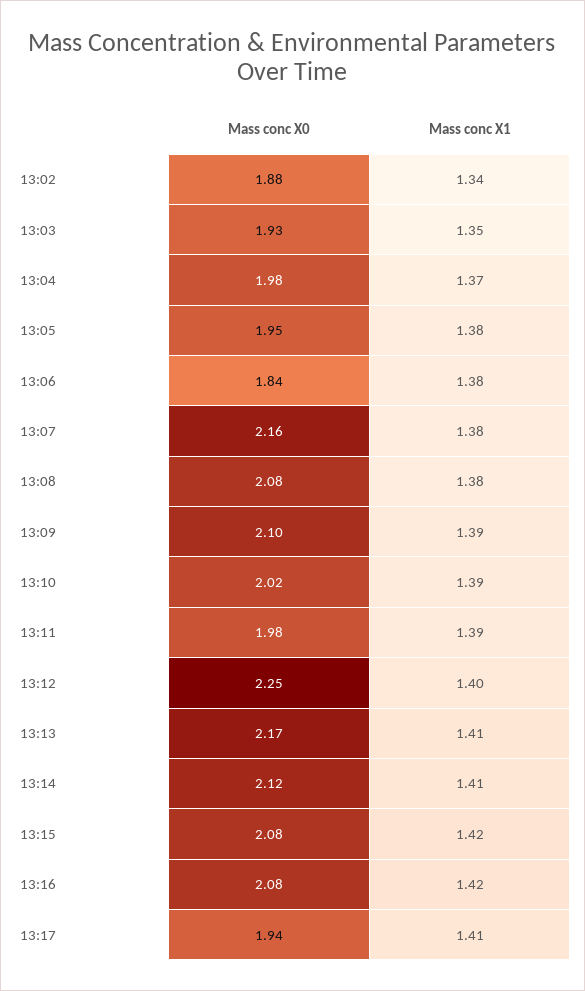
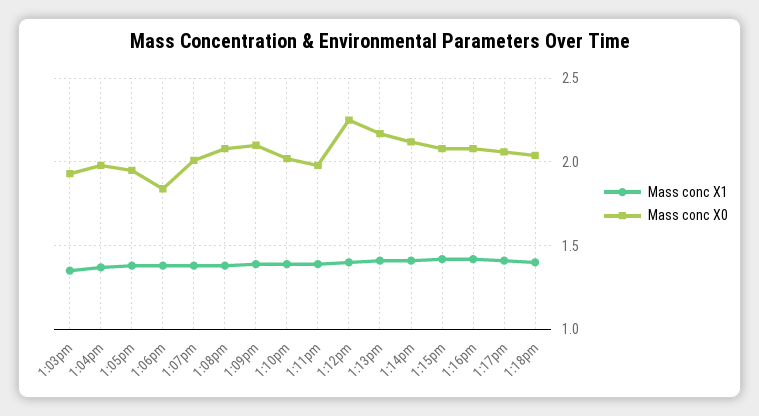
Mass conc X0, 13:02: 1.88 -> none
Mass conc X1, 13:02: 1.34 -> none
Mass conc X0, 13:07: 2.16 -> 2
Mass conc X0, 13:17: 1.94 -> 2.05
Mass conc X1, 1:18pm: none -> 1.4
Mass conc X0, 1:18pm: none -> 2.05

